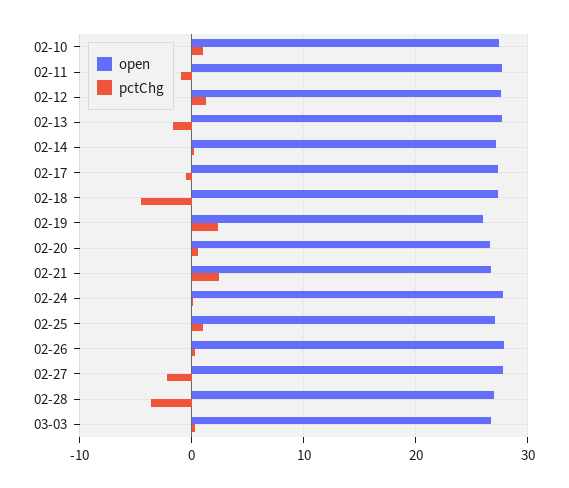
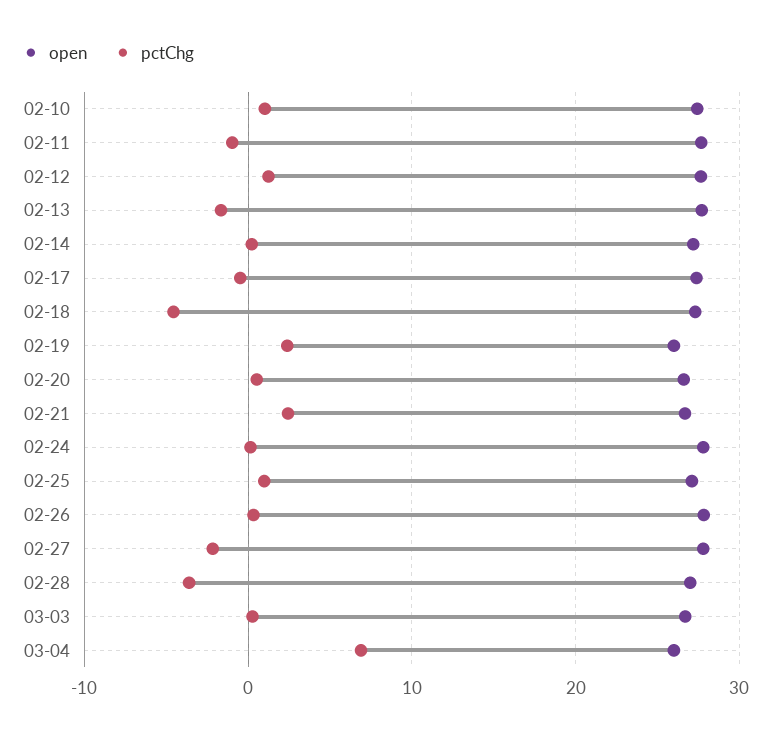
open, 03-04: none -> 26
pctChg, 03-04: none -> 7

